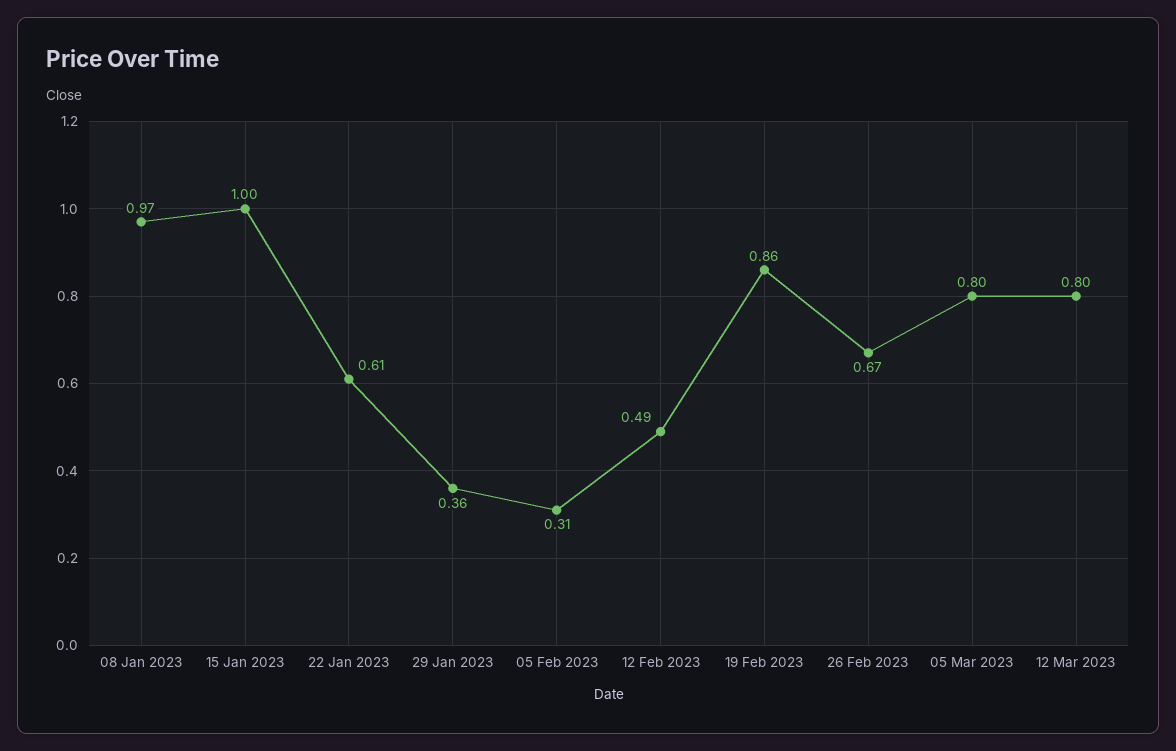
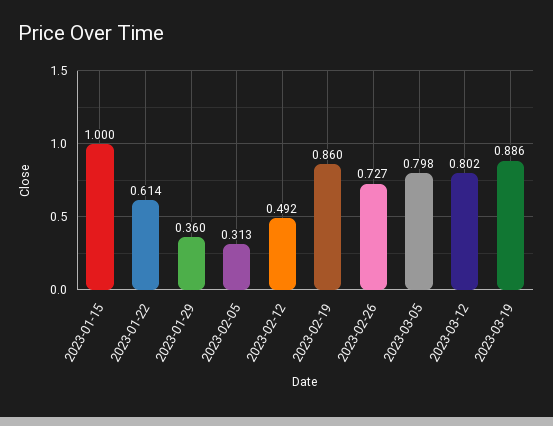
08 Jan 2023: 0.97 -> none
26 Feb 2023: 0.67 -> 0.727
2023-03-19: none -> 0.886

